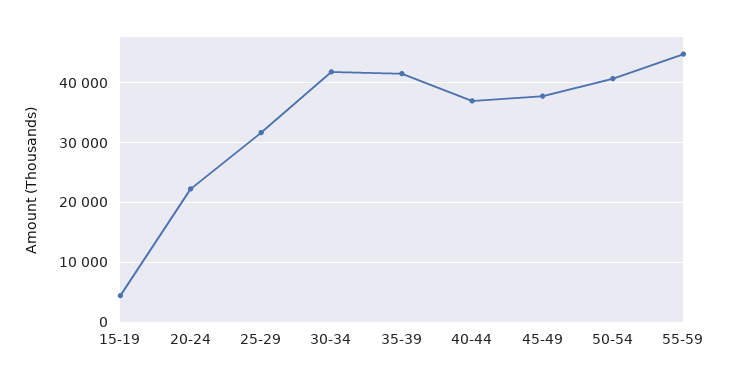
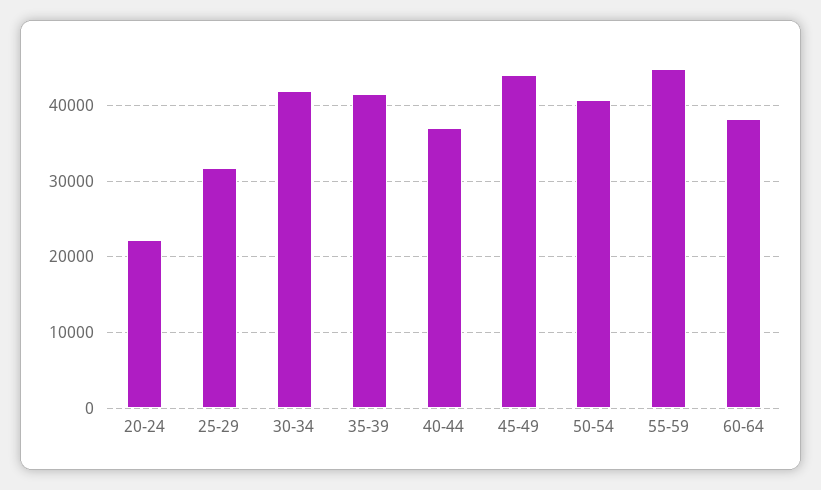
15-19: 4000 -> none
45-49: 38000 -> 44000
60-64: none -> 38000

